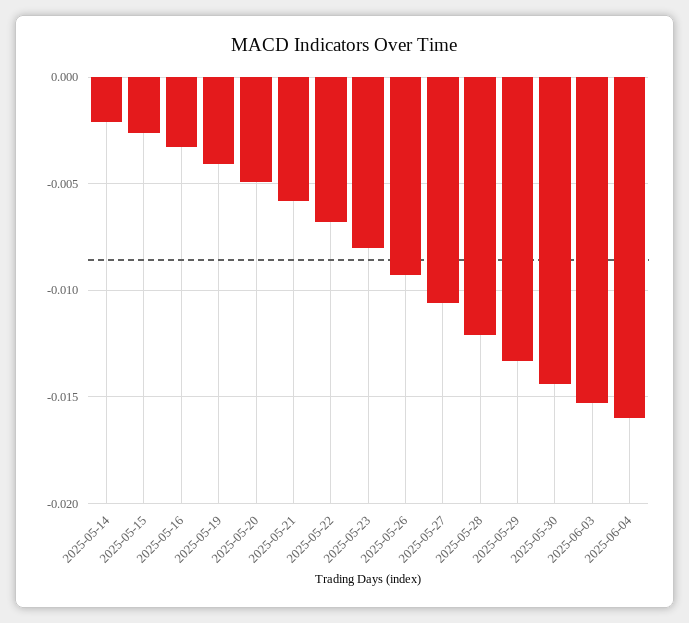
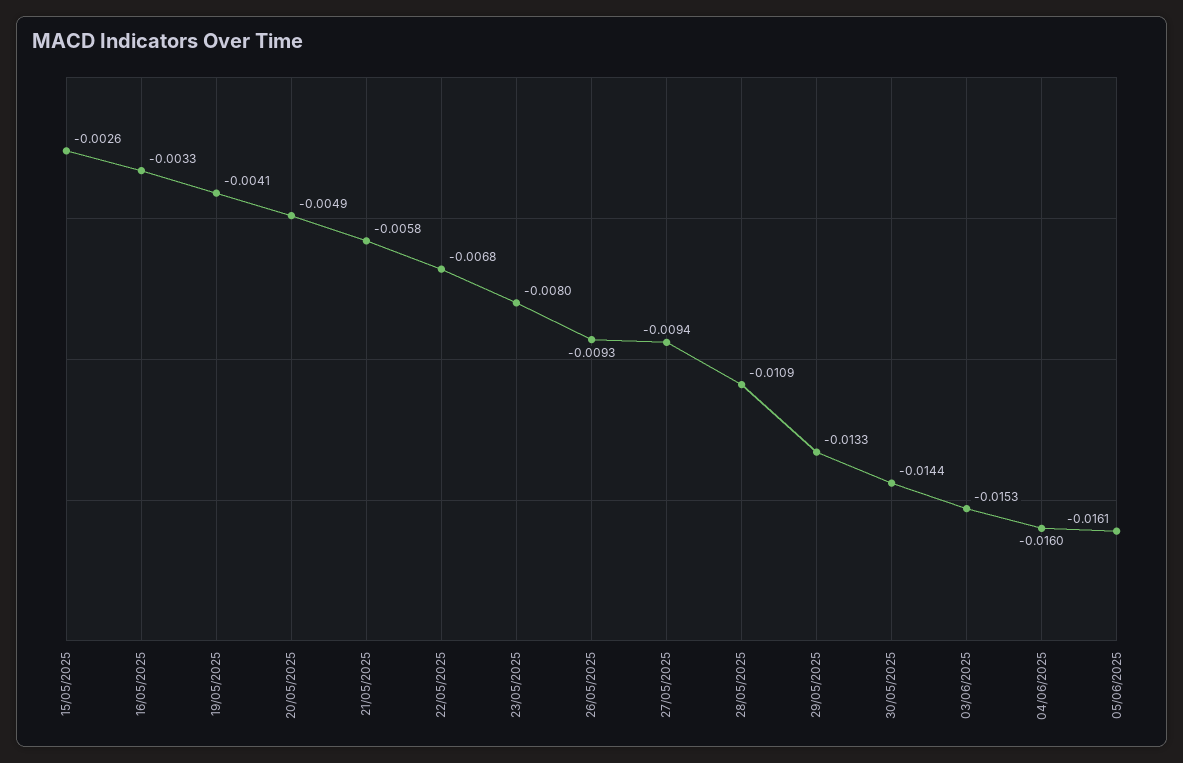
2025-05-14: -0.002 -> none
2025-05-27: -0.0105 -> -0.0094
2025-05-28: -0.012 -> -0.0109
05/06/2025: none -> -0.0161

